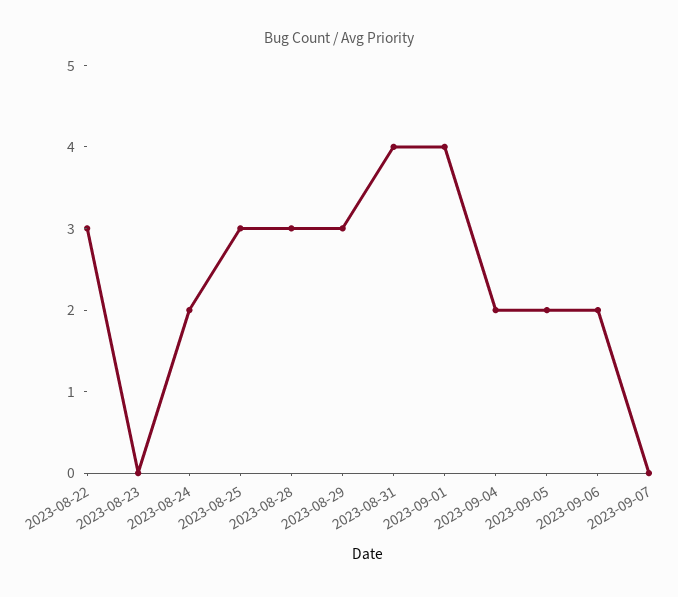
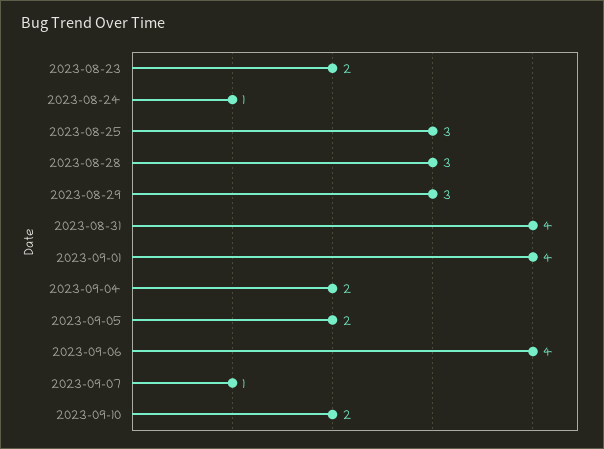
2023-08-22: 3 -> none
2023-08-23: 0 -> 2
2023-08-24: 2 -> 1
2023-09-06: 2 -> 4
2023-09-07: 0 -> 1
2023-09-10: none -> 2

